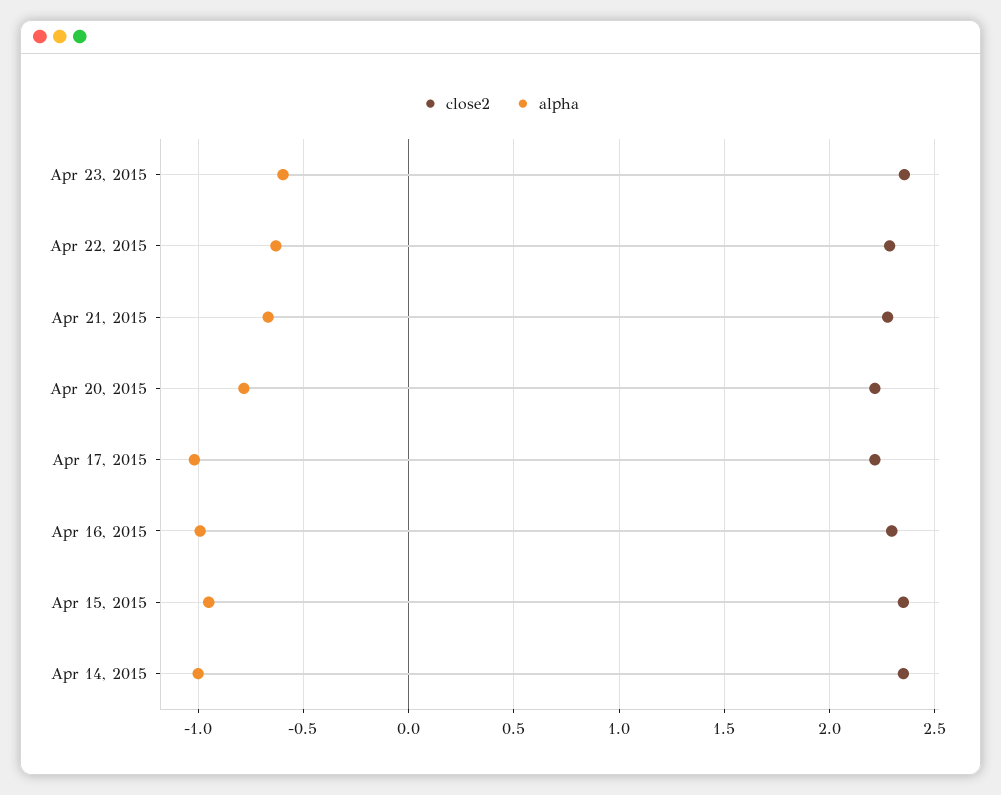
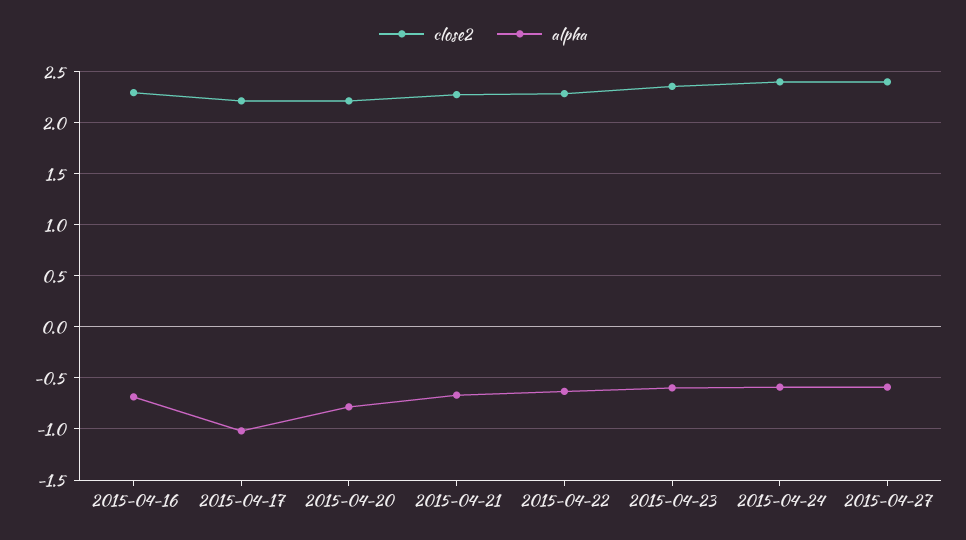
alpha, Apr 16, 2015: -1 -> -0.7
close2, Apr 15, 2015: 2.35 -> none
alpha, Apr 15, 2015: -0.95 -> none
close2, Apr 14, 2015: 2.35 -> none
alpha, Apr 14, 2015: -1 -> none
close2, 2015-04-24: none -> 2.4
alpha, 2015-04-24: none -> -0.6
close2, 2015-04-27: none -> 2.4
alpha, 2015-04-27: none -> -0.6

